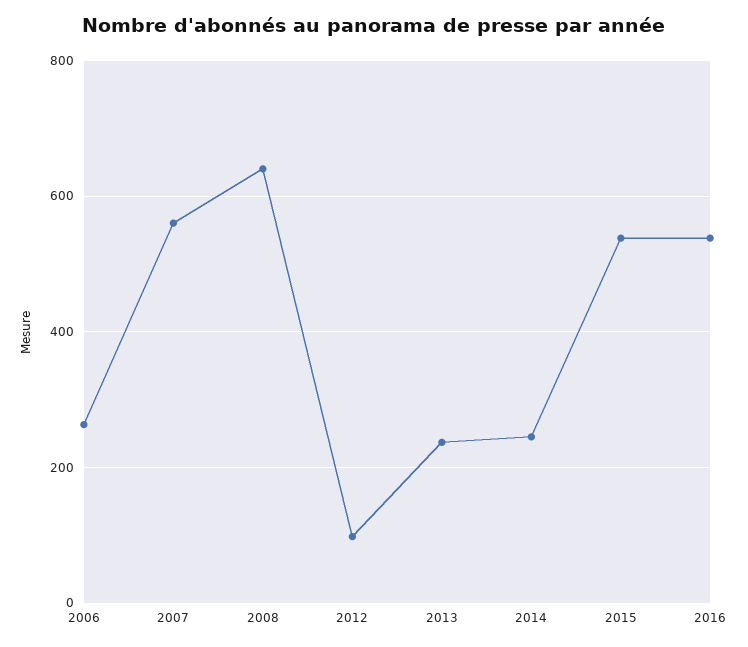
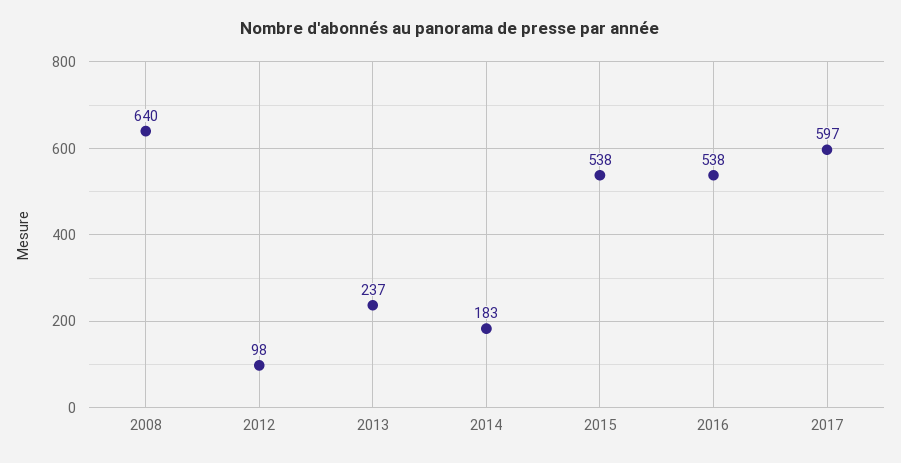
2006: 260 -> none
2007: 560 -> none
2014: 240 -> 183
2017: none -> 597

